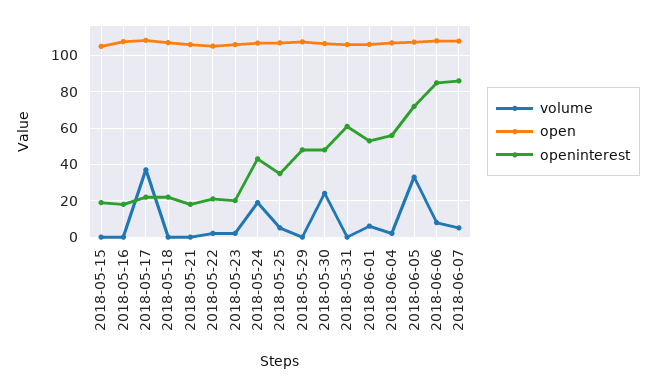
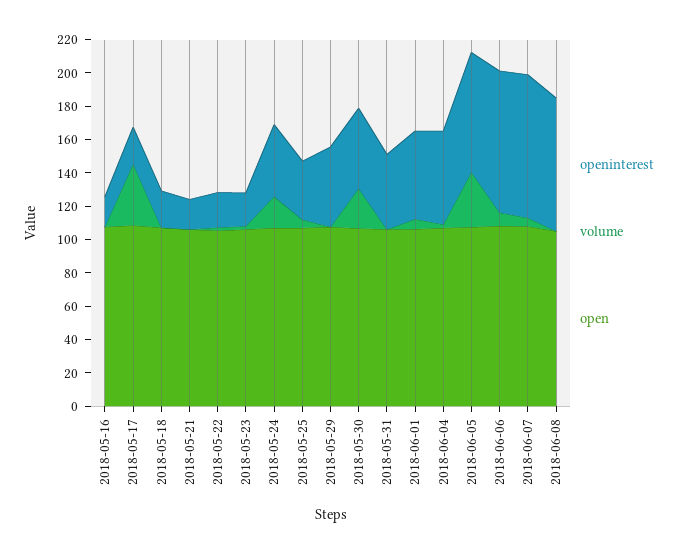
volume, 2018-05-15: 0 -> none
open, 2018-05-15: 105 -> none
openinterest, 2018-05-15: 20 -> none
openinterest, 2018-05-31: 60 -> 45
openinterest, 2018-06-08: none -> 80
volume, 2018-06-08: none -> 0
open, 2018-06-08: none -> 105

